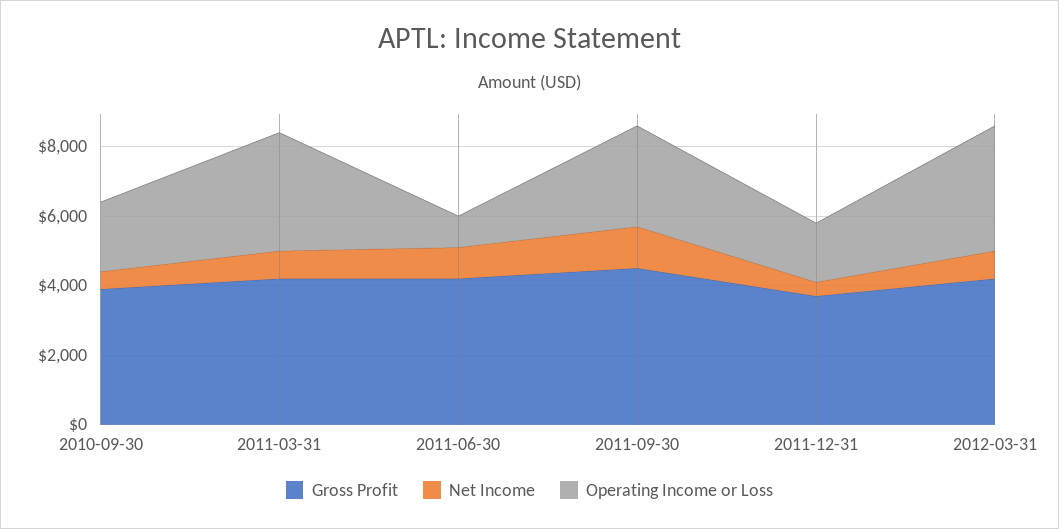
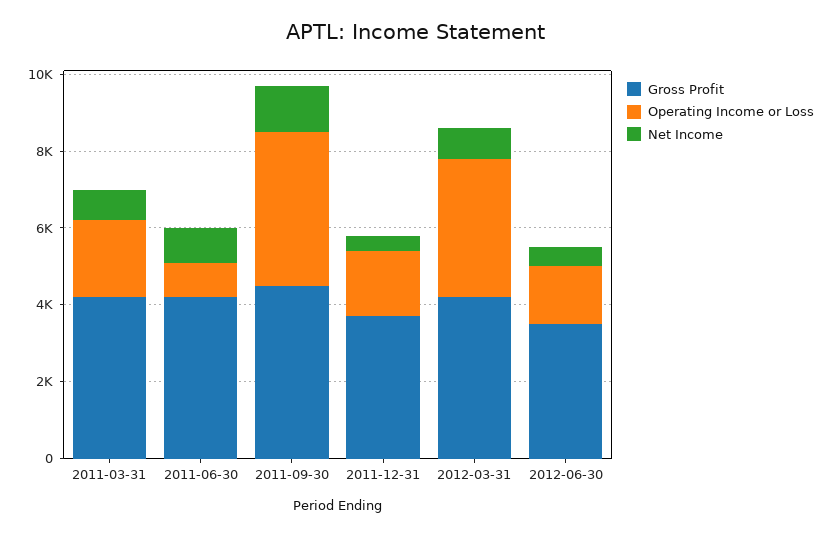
Gross Profit, 2010-09-30: 4000 -> none
Net Income, 2010-09-30: 500 -> none
Operating Income or Loss, 2010-09-30: 2000 -> none
Operating Income or Loss, 2011-03-31: 3500 -> 2000
Operating Income or Loss, 2011-09-30: 3000 -> 4000
Gross Profit, 2012-06-30: none -> 3500
Operating Income or Loss, 2012-06-30: none -> 1500
Net Income, 2012-06-30: none -> 500

